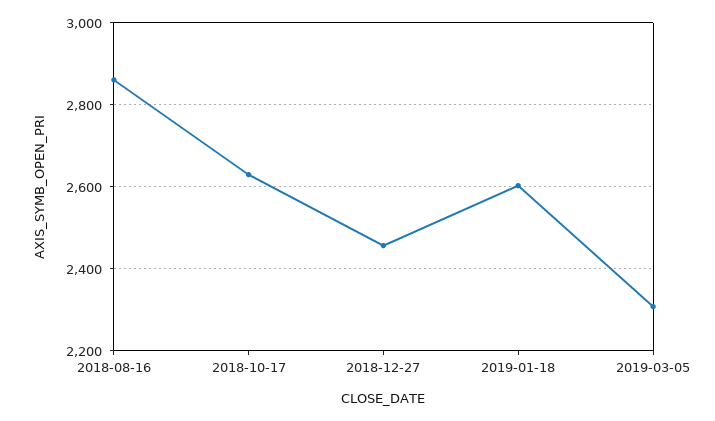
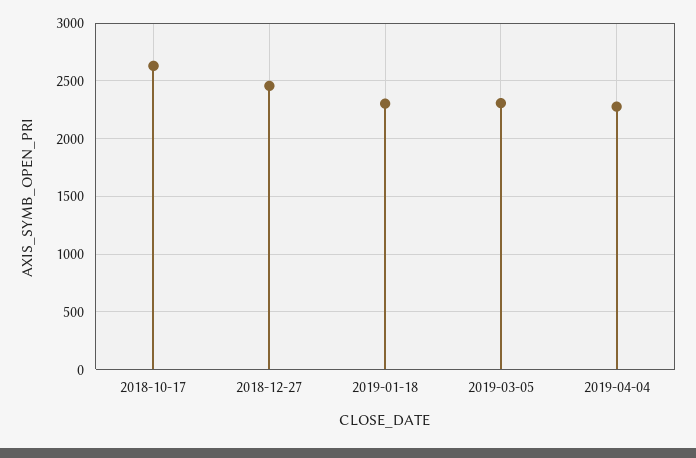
2018-08-16: 2860 -> none
2019-01-18: 2600 -> 2300
2019-04-04: none -> 2300

